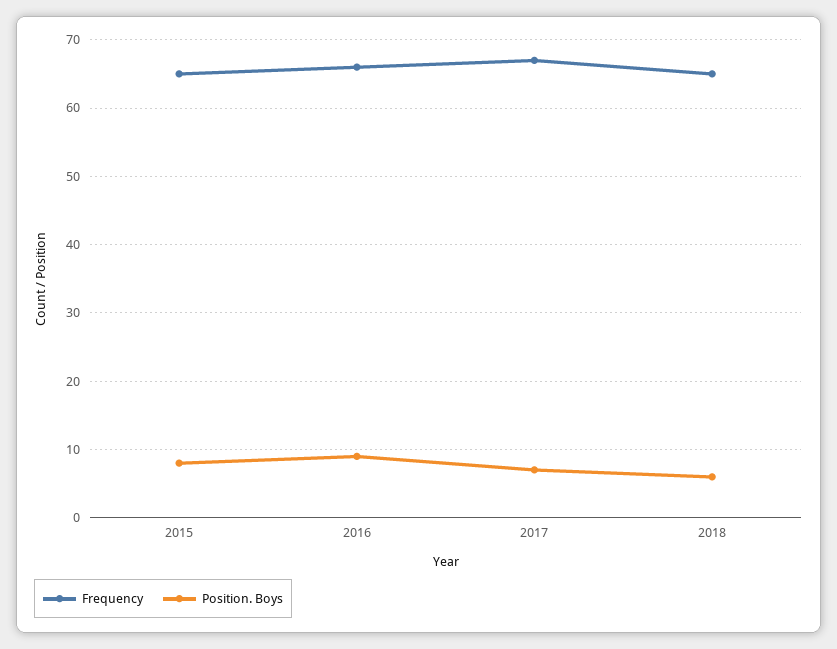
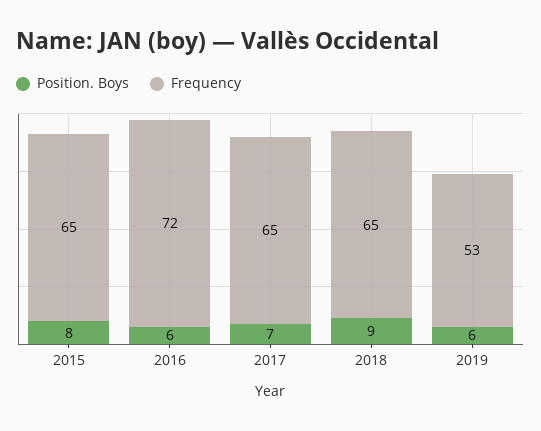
Frequency, 2016: 66 -> 72
Position. Boys, 2016: 9 -> 6
Frequency, 2017: 67 -> 65
Position. Boys, 2018: 6 -> 9
Position. Boys, 2019: none -> 6
Frequency, 2019: none -> 53

